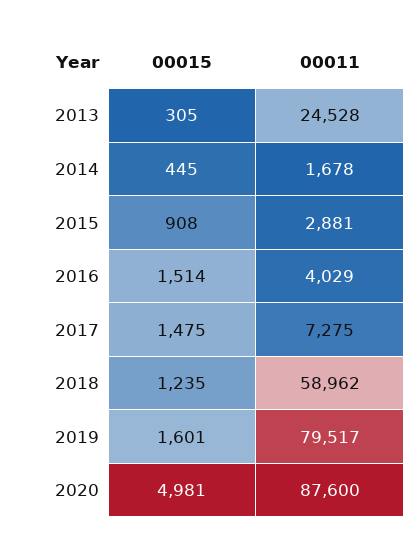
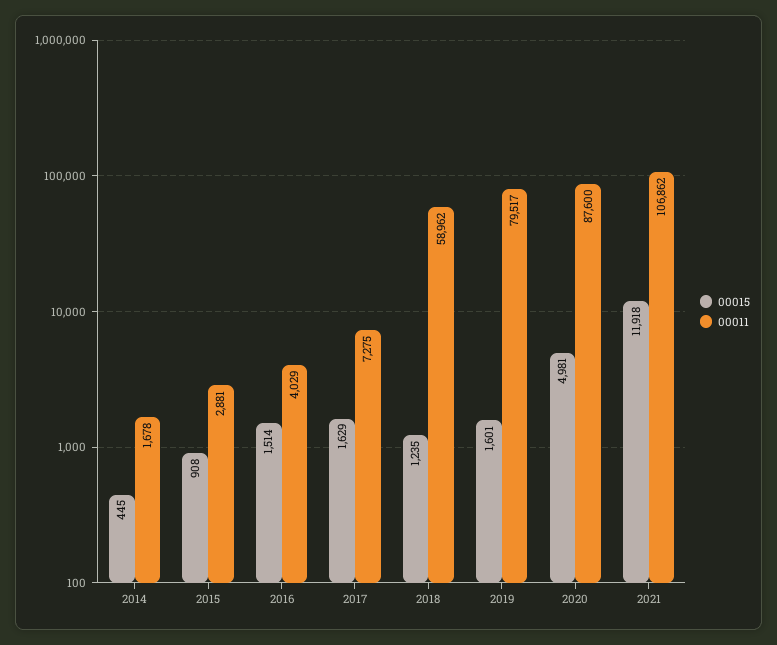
00015, 2013: 305 -> none
00011, 2013: 24528 -> none
00015, 2017: 1475 -> 1629
00015, 2021: none -> 11918
00011, 2021: none -> 106862

